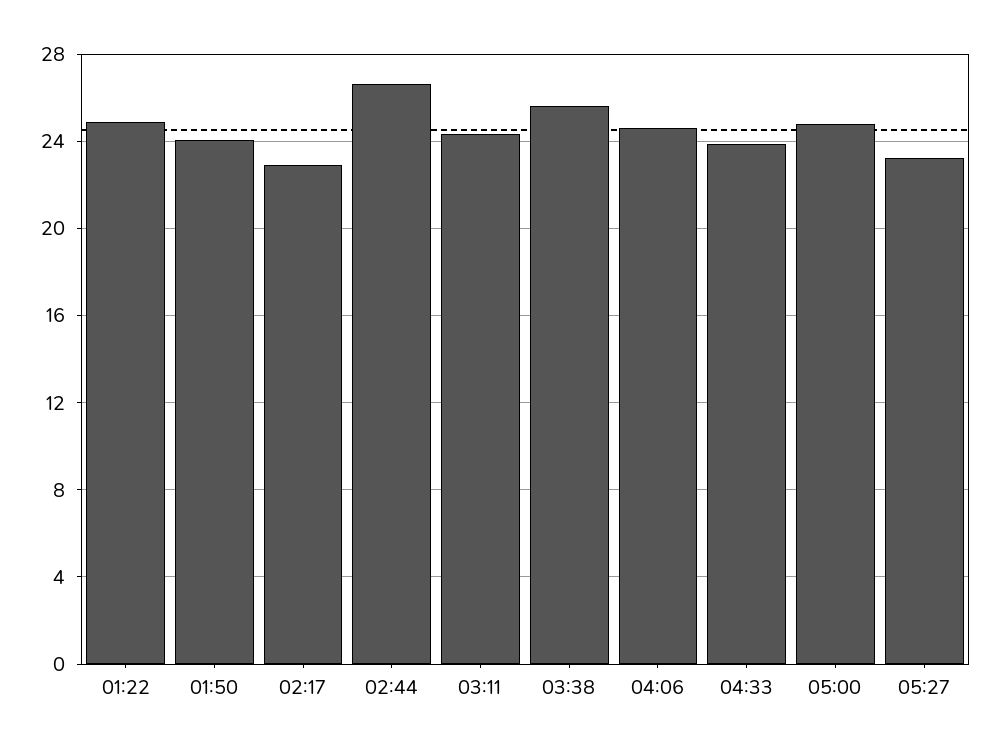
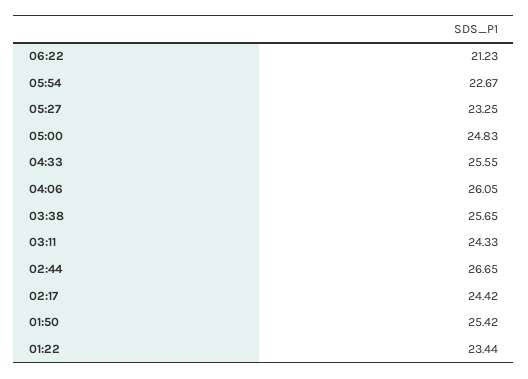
01:22: 25 -> 23.44
01:50: 24 -> 25.42
02:17: 23 -> 24.42
04:06: 24.5 -> 26.05
04:33: 24 -> 25.55
06:22: none -> 21.23
05:54: none -> 22.67

